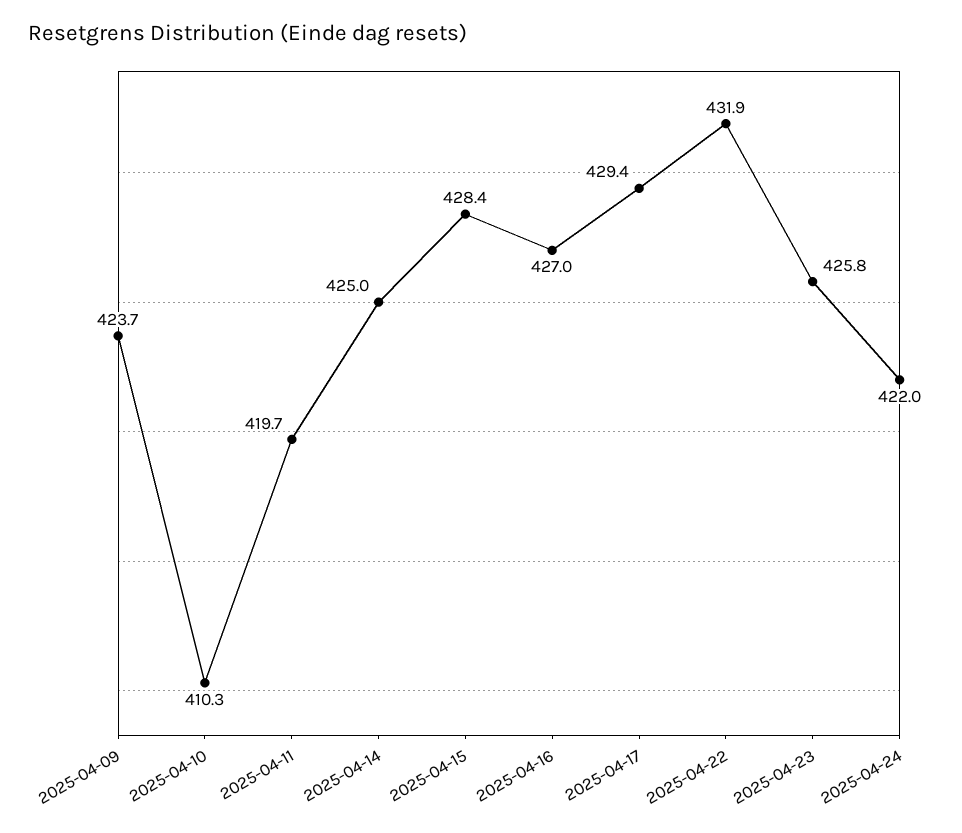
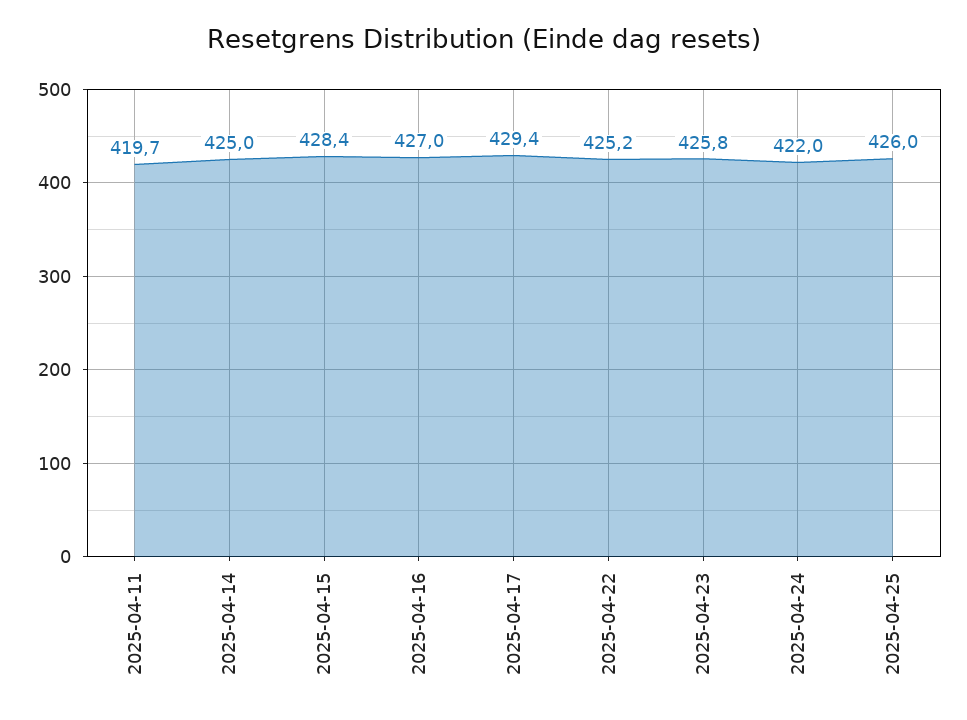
2025-04-09: 423.7 -> none
2025-04-10: 410.3 -> none
2025-04-22: 431.9 -> 425.2
2025-04-25: none -> 426

